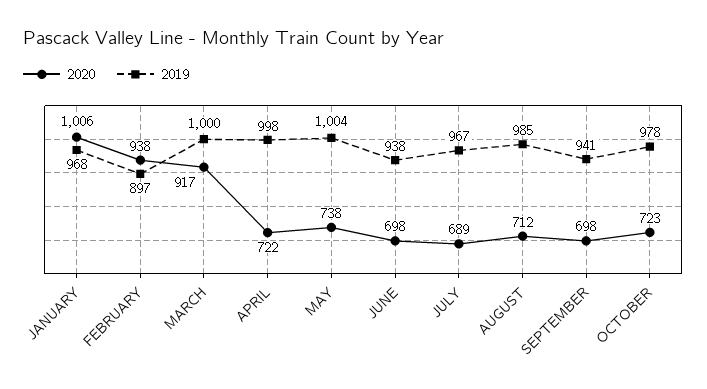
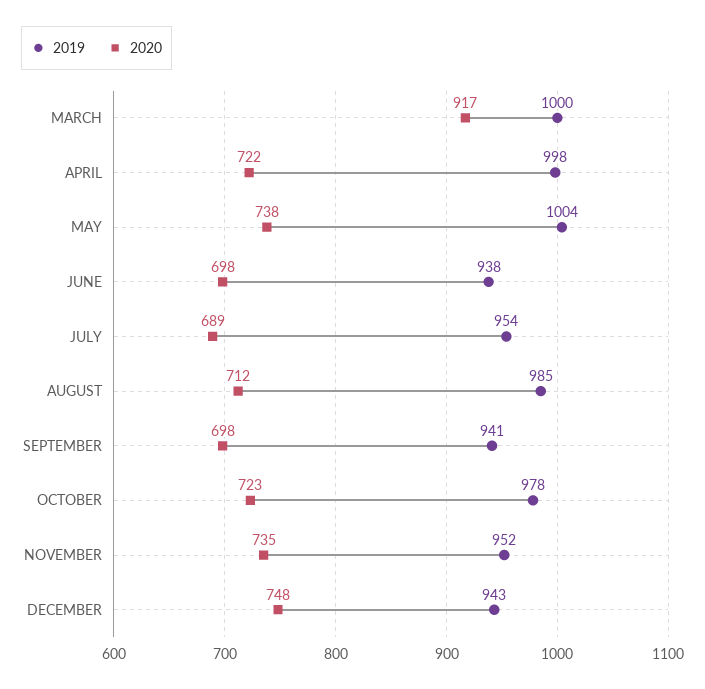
2020, JANUARY: 1006 -> none
2019, JANUARY: 968 -> none
2020, FEBRUARY: 938 -> none
2019, FEBRUARY: 897 -> none
2019, JULY: 967 -> 954
2019, NOVEMBER: none -> 952
2020, NOVEMBER: none -> 735
2019, DECEMBER: none -> 943
2020, DECEMBER: none -> 748

